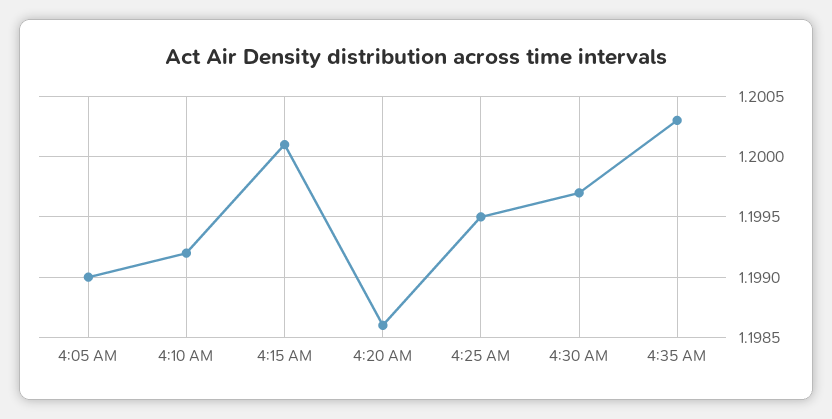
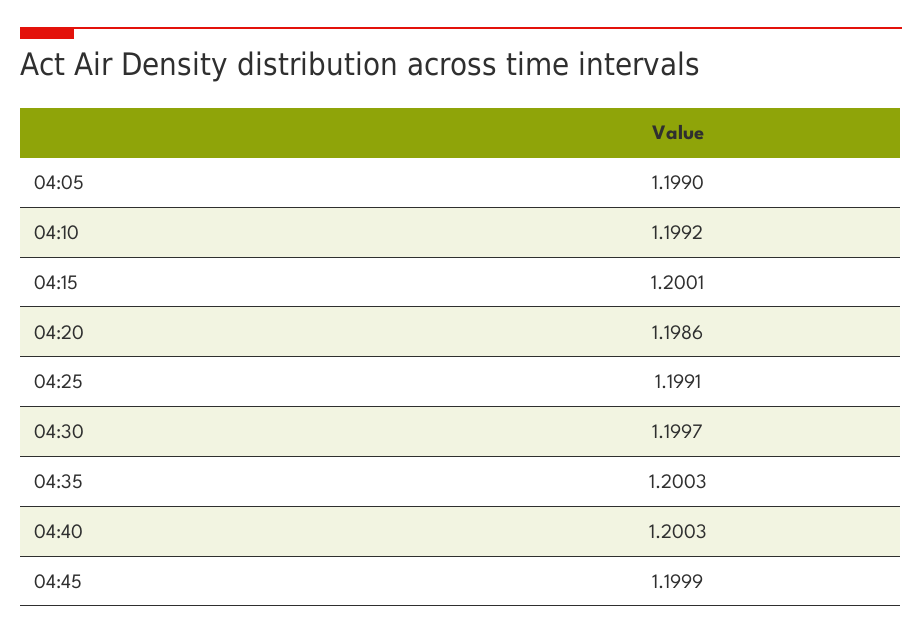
4:25 AM: 1.1995 -> 1.1991
04:40: none -> 1.2003
04:45: none -> 1.1999

